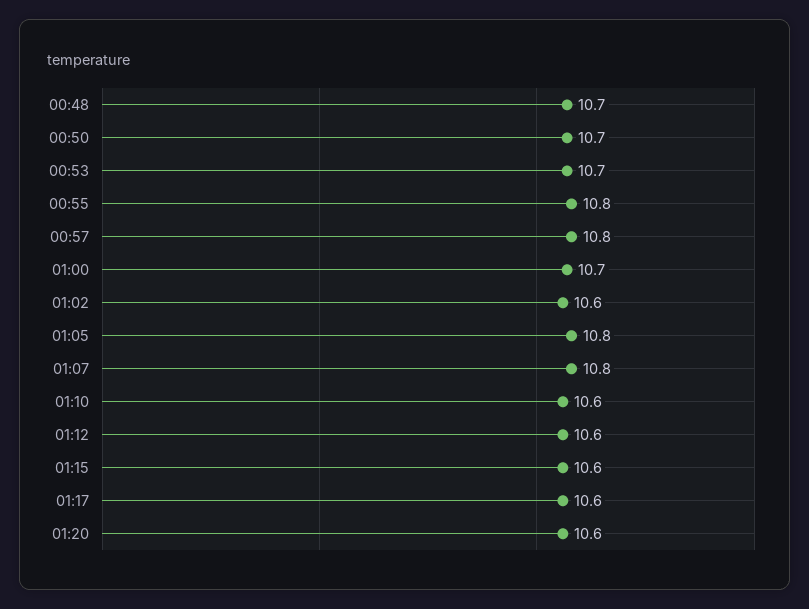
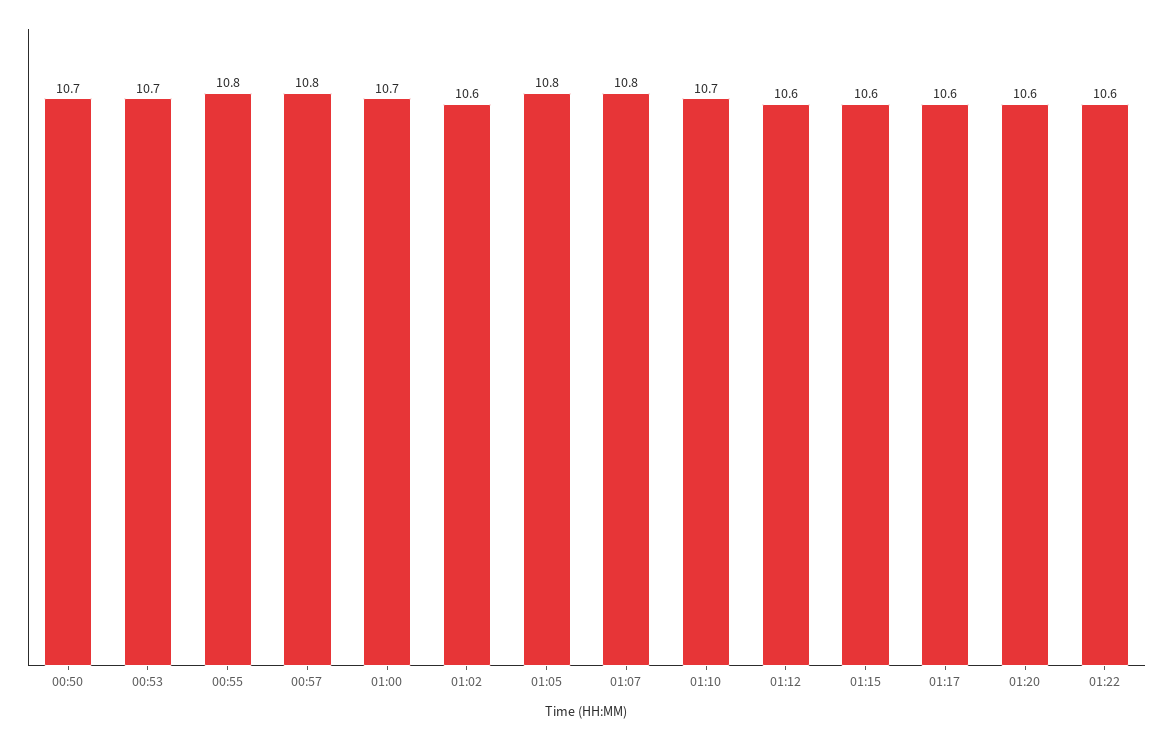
00:48: 10.7 -> none
01:10: 10.6 -> 10.7
01:22: none -> 10.6

